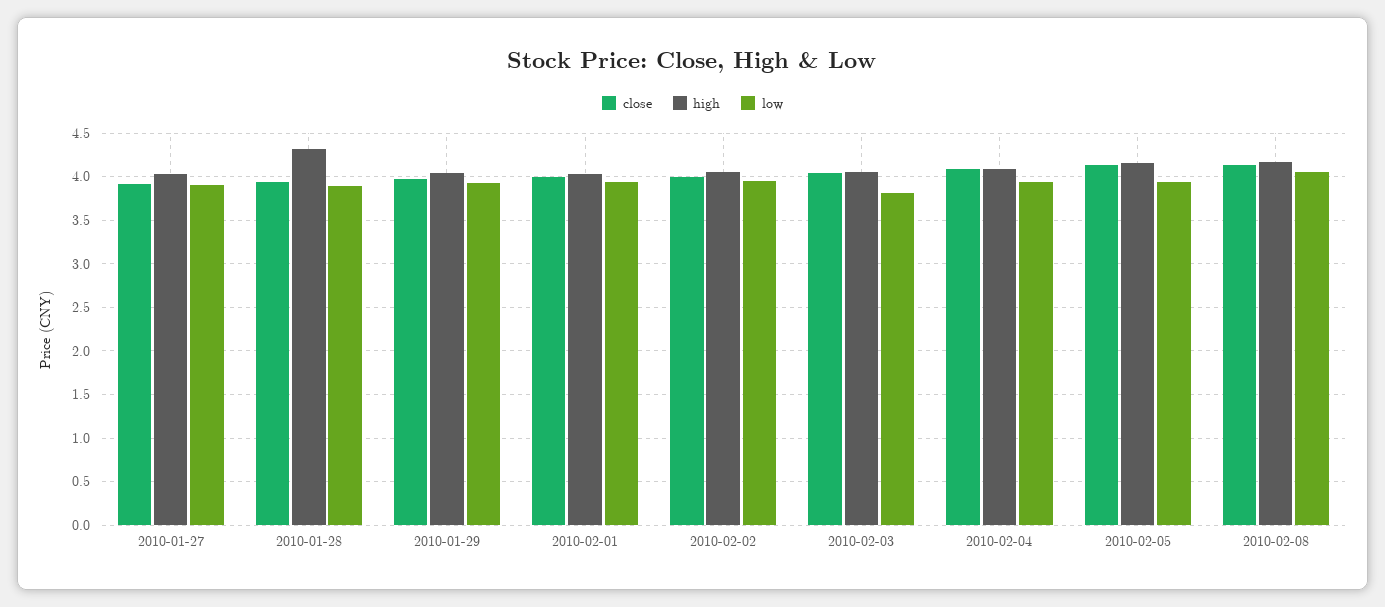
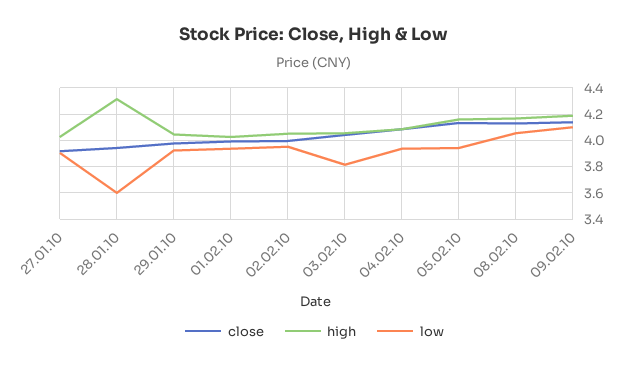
low, 2010-01-28: 3.9 -> 3.6
close, 09.02.10: none -> 4.15
high, 09.02.10: none -> 4.2
low, 09.02.10: none -> 4.1

